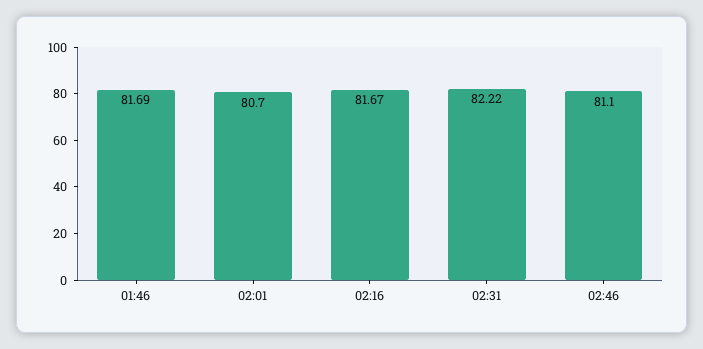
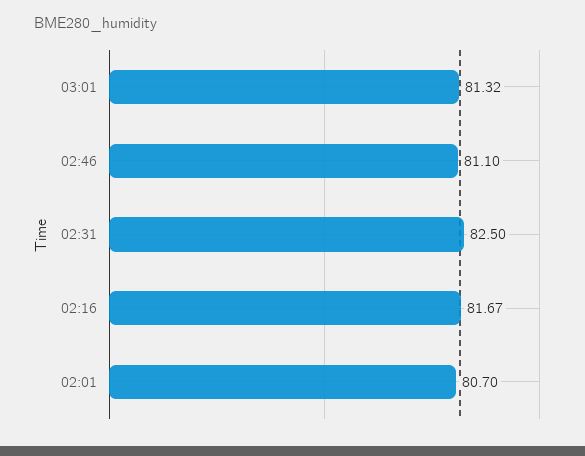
01:46: 81.69 -> none
02:31: 82.22 -> 82.5
03:01: none -> 81.32

